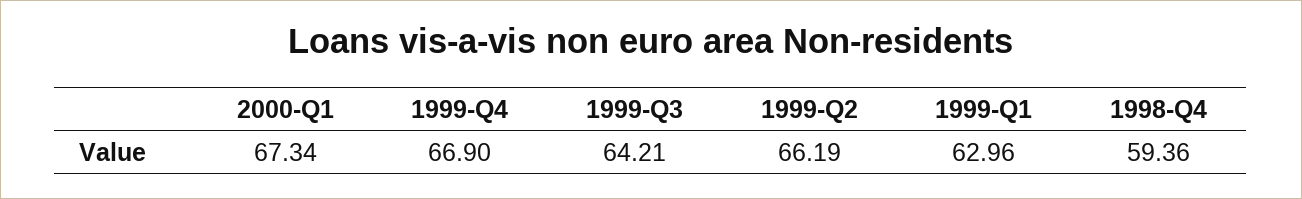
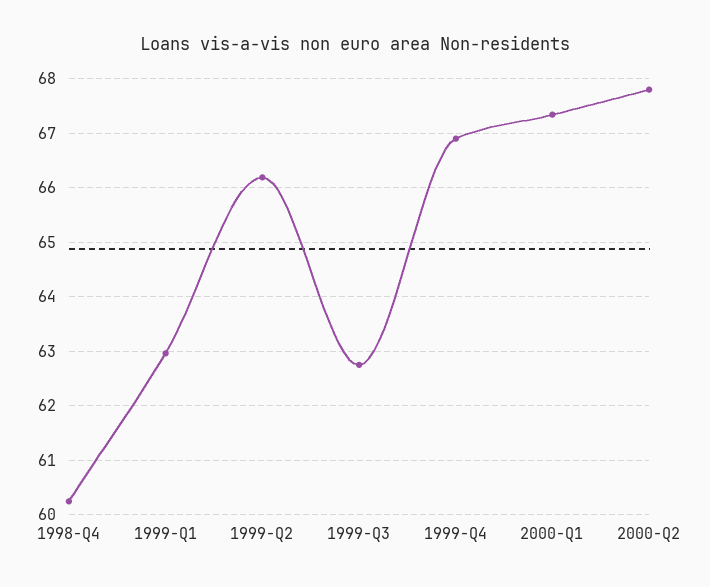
1999-Q3: 64.21 -> 62.8
1998-Q4: 59.36 -> 60.2
2000-Q2: none -> 67.8

